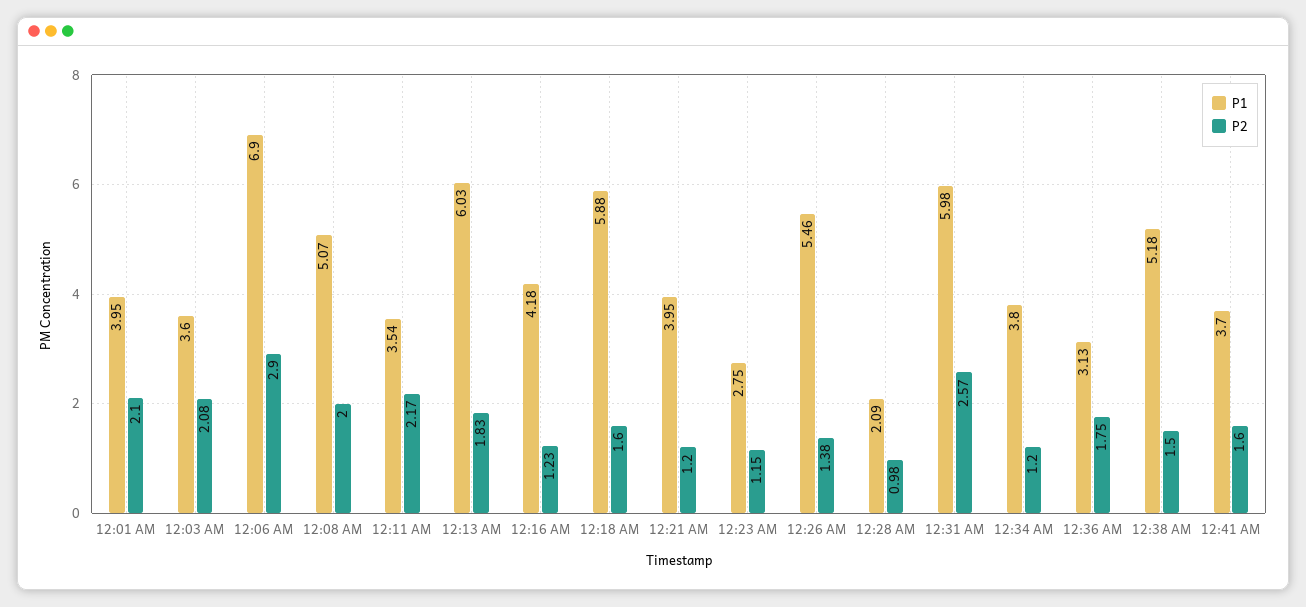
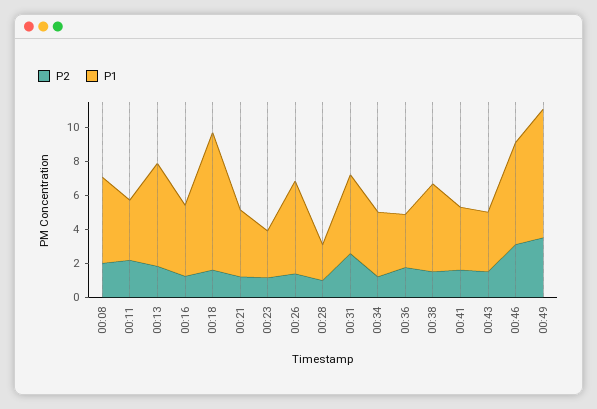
P1, 12:01 AM: 3.95 -> none
P2, 12:01 AM: 2.1 -> none
P1, 12:03 AM: 3.6 -> none
P2, 12:03 AM: 2.08 -> none
P1, 12:06 AM: 6.9 -> none
P2, 12:06 AM: 2.9 -> none
P1, 12:18 AM: 5.88 -> 8
P1, 12:31 AM: 5.98 -> 4.5
P2, 00:43: none -> 1.5
P1, 00:43: none -> 3.5
P2, 00:46: none -> 3
P1, 00:46: none -> 6
P2, 00:49: none -> 3.5
P1, 00:49: none -> 7.5

